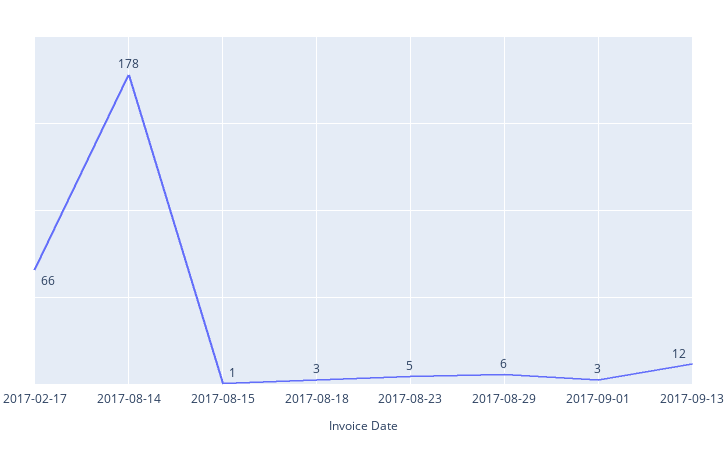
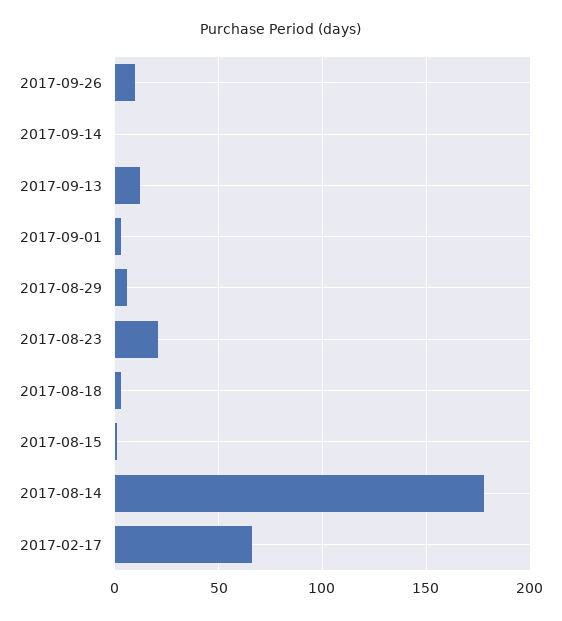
2017-08-23: 5 -> 20
2017-09-26: none -> 10
2017-09-14: none -> 0

